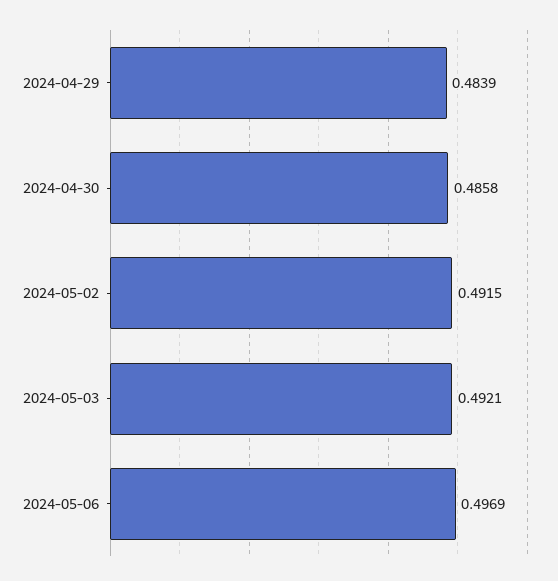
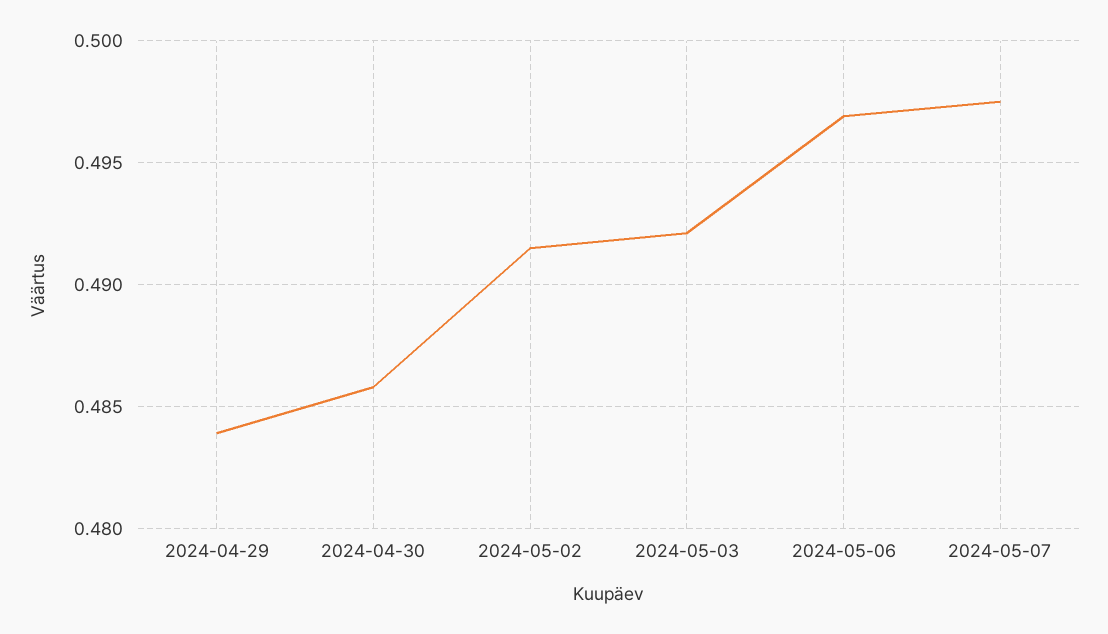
2024-05-07: none -> 0.4975

